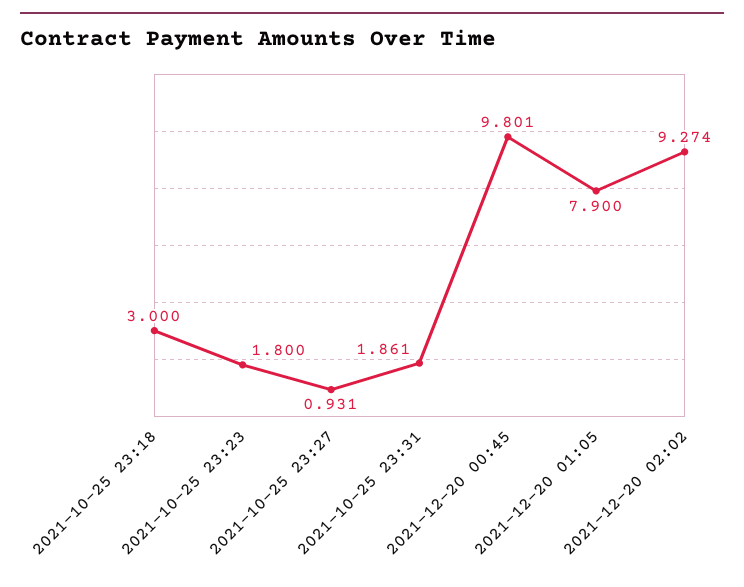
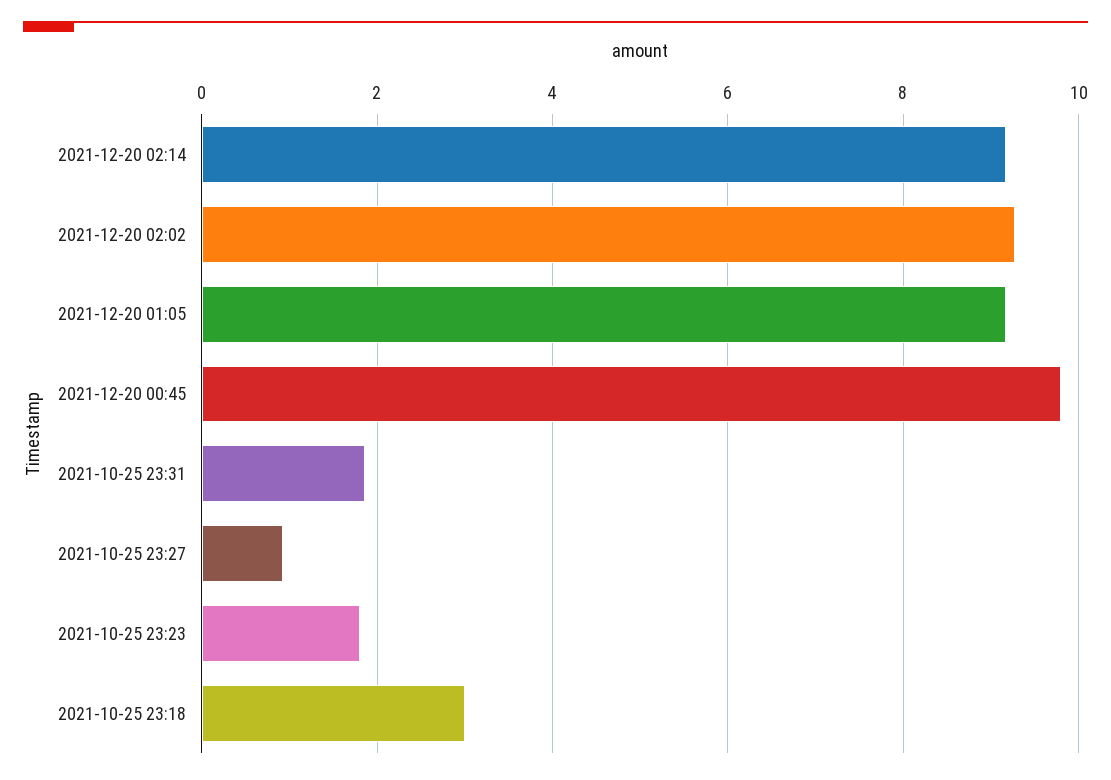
2021-12-20 01:05: 7.9 -> 9.2
2021-12-20 02:14: none -> 9.2

